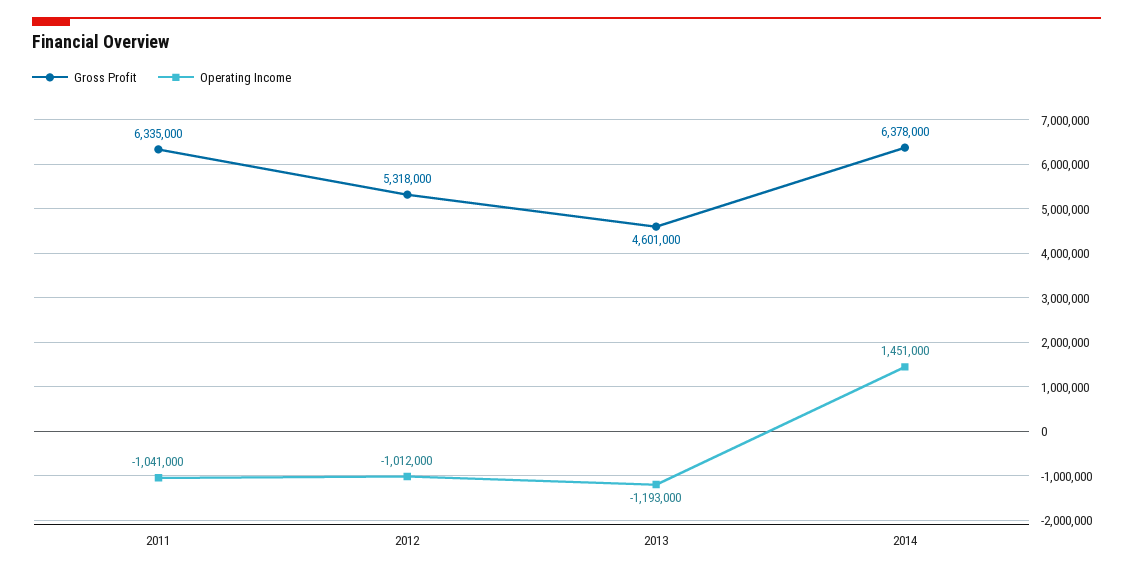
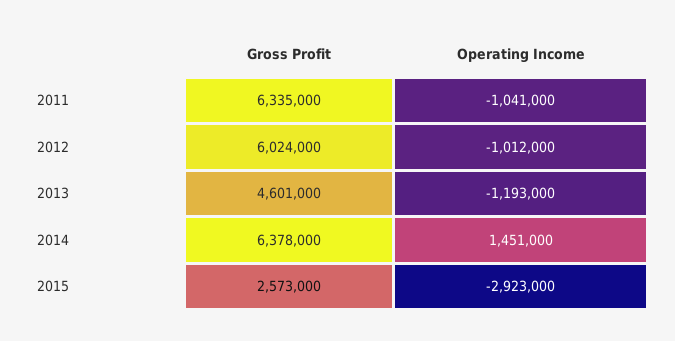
Gross Profit, 2012: 5318000 -> 6024000
Gross Profit, 2015: none -> 2573000
Operating Income, 2015: none -> -2923000

